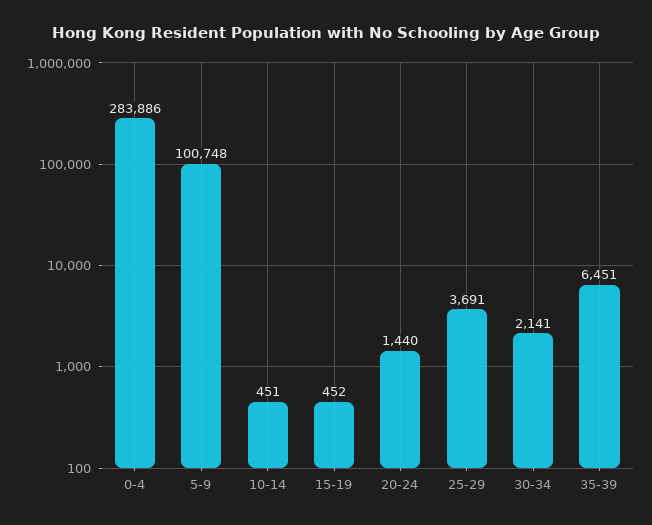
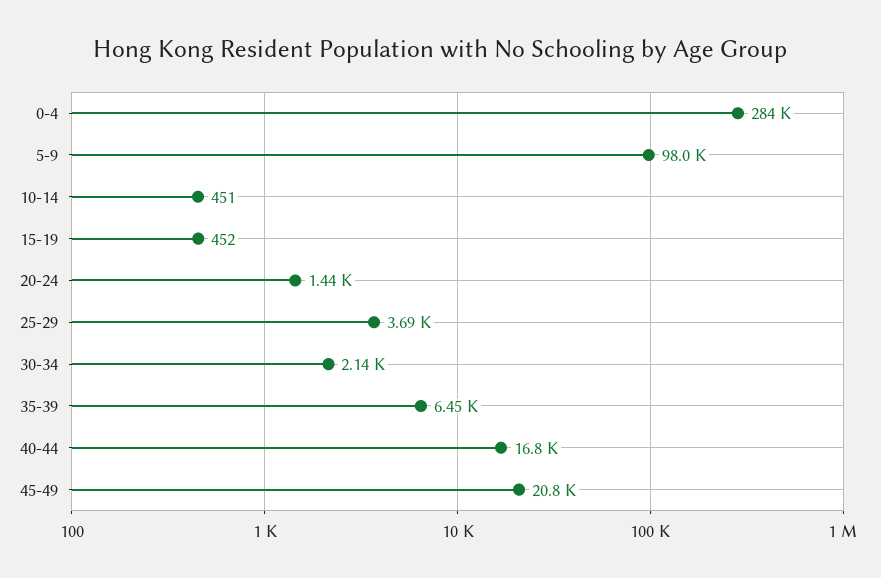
5-9: 100748 -> 98000
40-44: none -> 16800
45-49: none -> 20800

